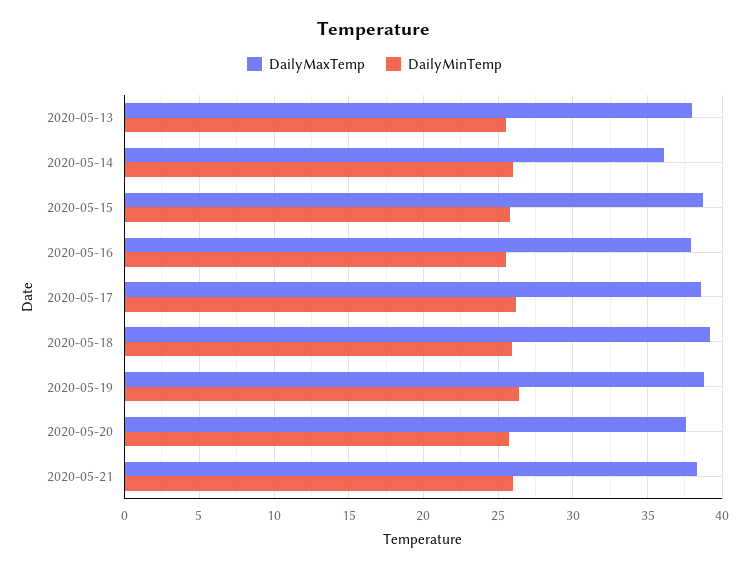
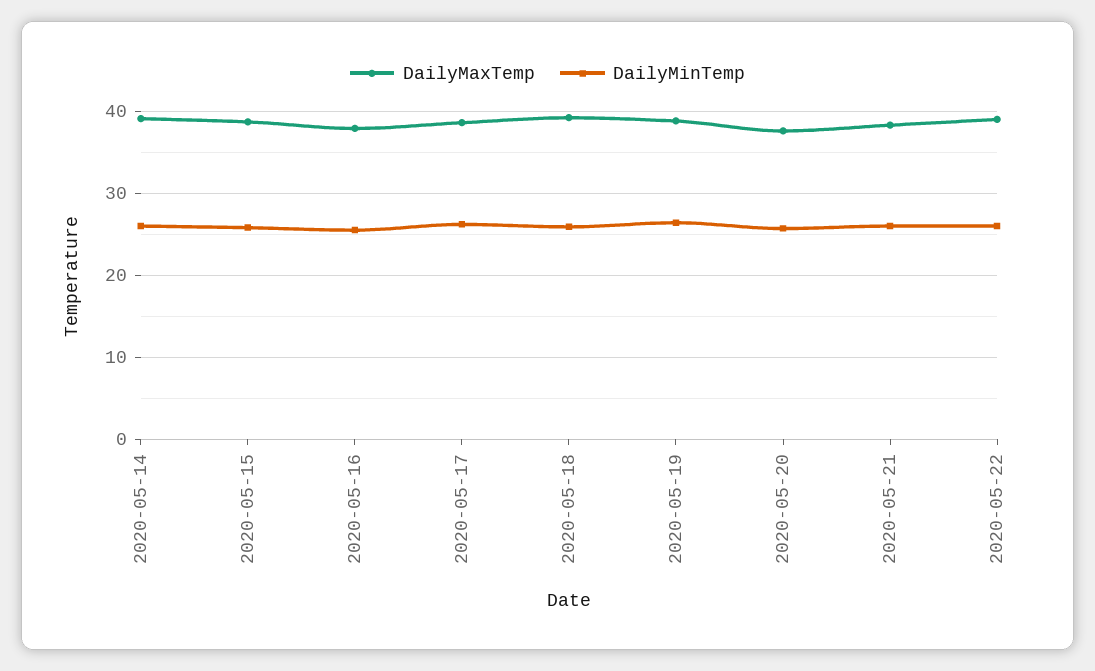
DailyMaxTemp, 2020-05-13: 38 -> none
DailyMinTemp, 2020-05-13: 25.5 -> none
DailyMaxTemp, 2020-05-14: 36 -> 39
DailyMaxTemp, 2020-05-22: none -> 39
DailyMinTemp, 2020-05-22: none -> 26

